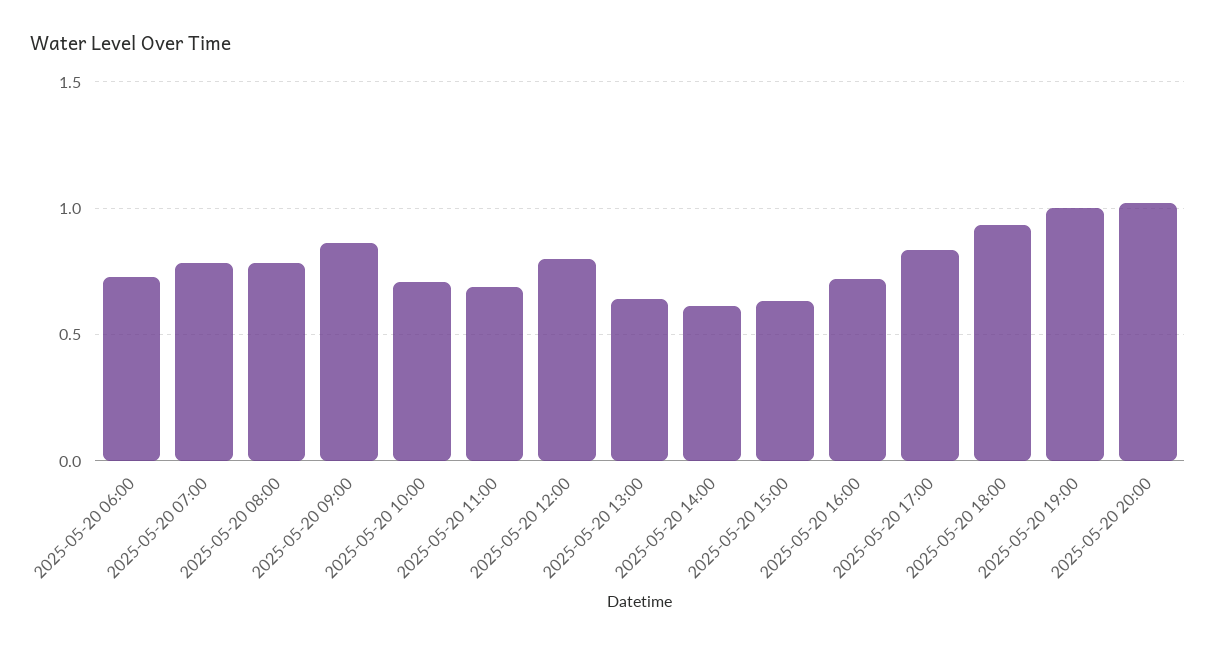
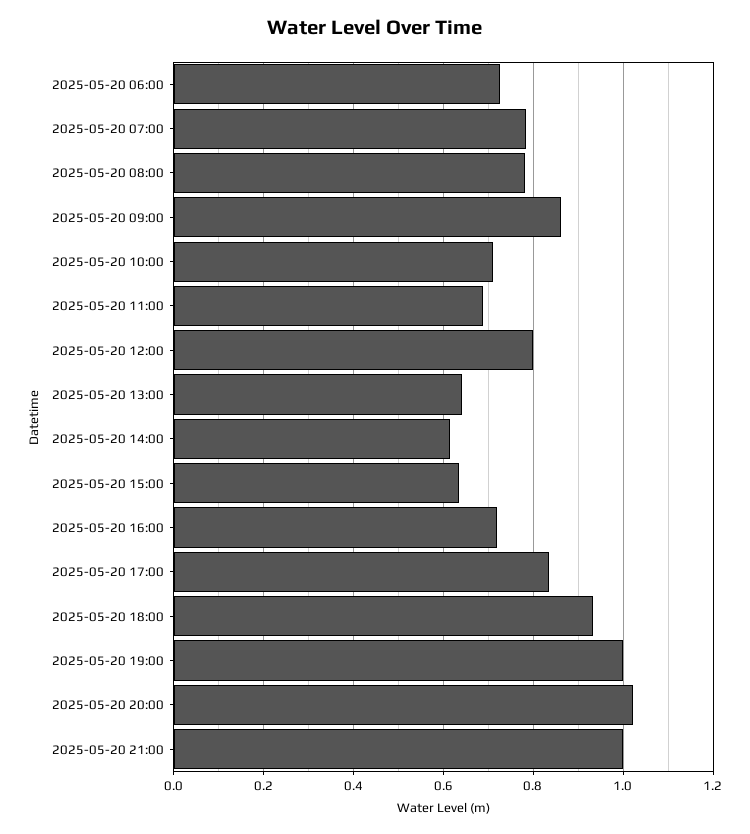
2025-05-20 21:00: none -> 1

